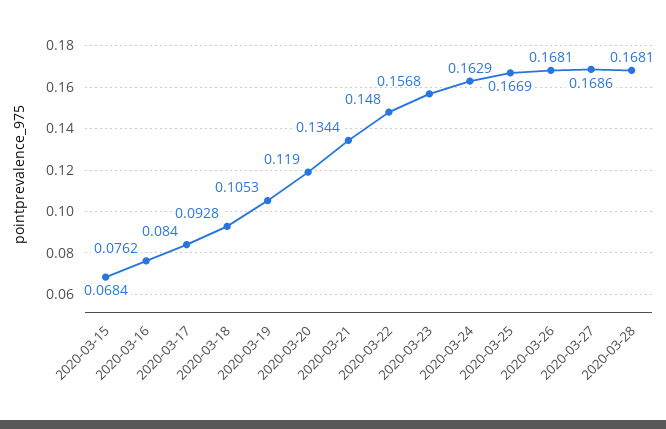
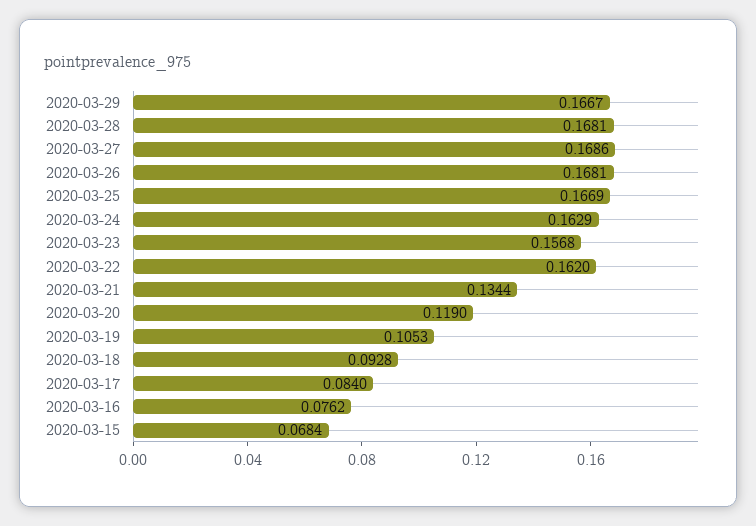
2020-03-22: 0.148 -> 0.162
2020-03-29: none -> 0.1667

